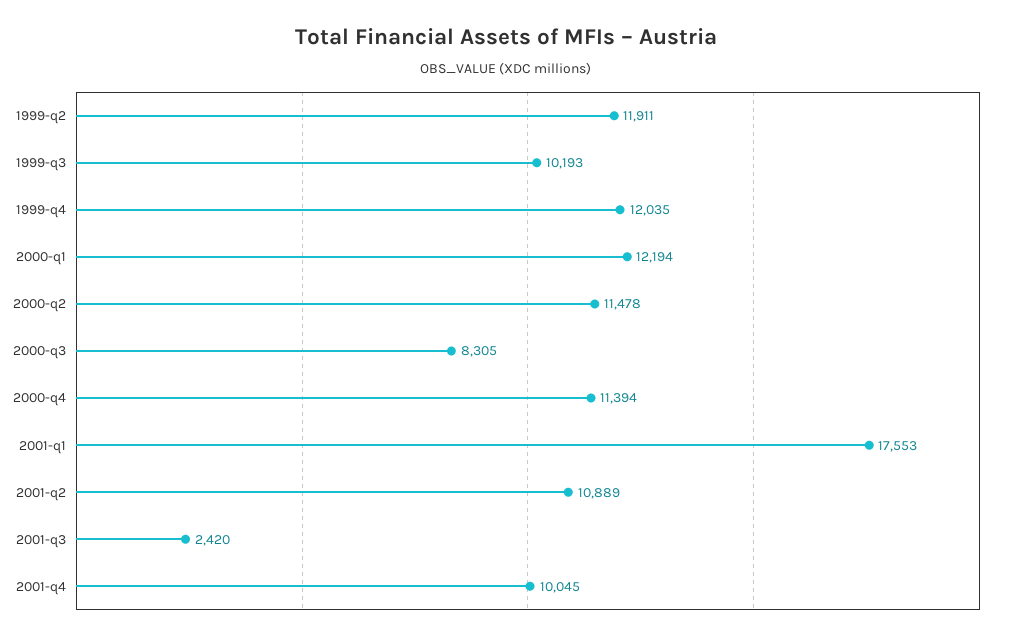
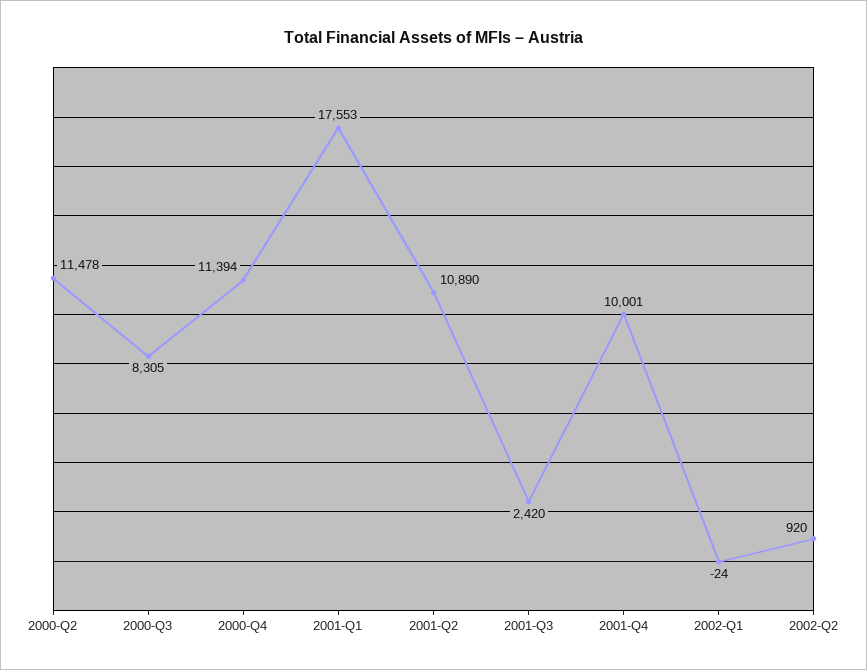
1999-q2: 11911 -> none
1999-q3: 10193 -> none
1999-q4: 12035 -> none
2000-q1: 12194 -> none
2001-q2: 10889 -> 10890
2001-q4: 10045 -> 10001
2002-Q1: none -> -24
2002-Q2: none -> 920

